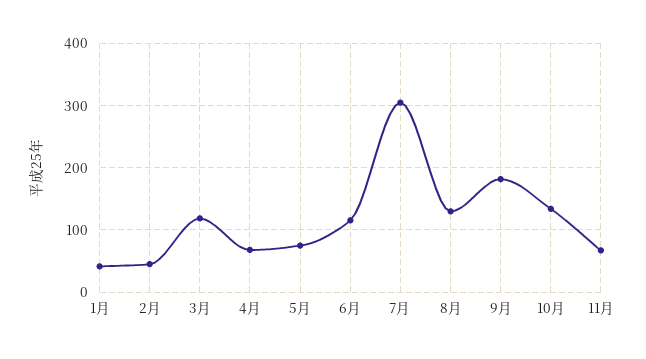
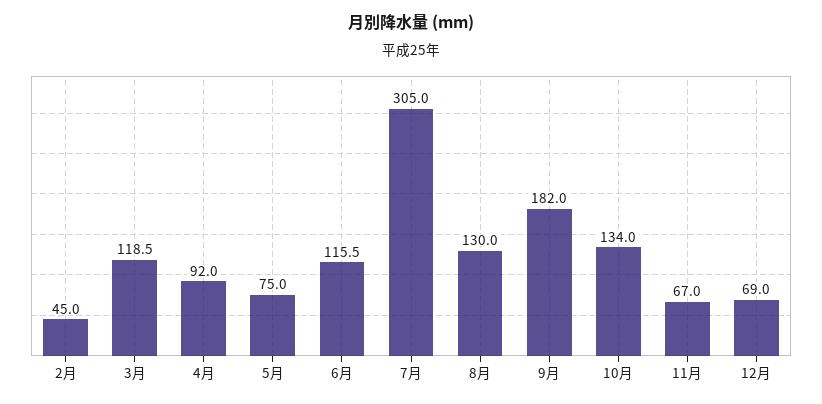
1月: 40 -> none
4月: 70 -> 92
12月: none -> 69

